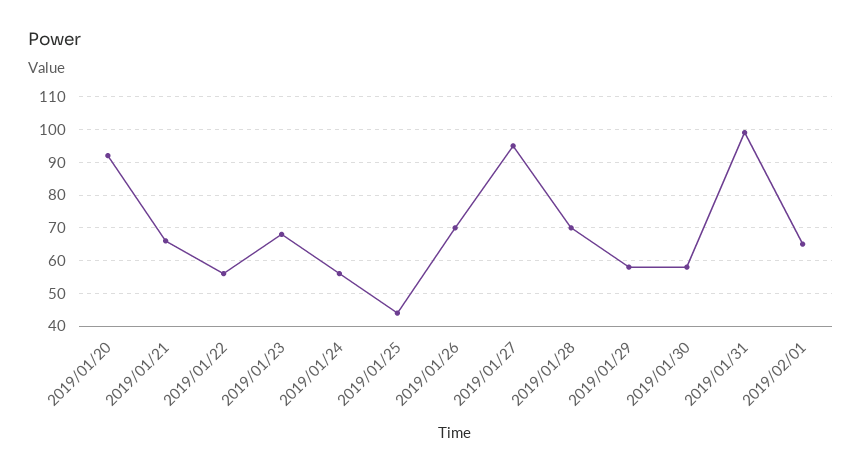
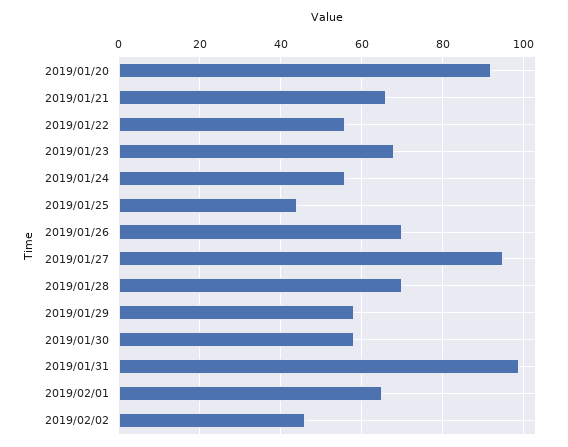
2019/02/02: none -> 45

